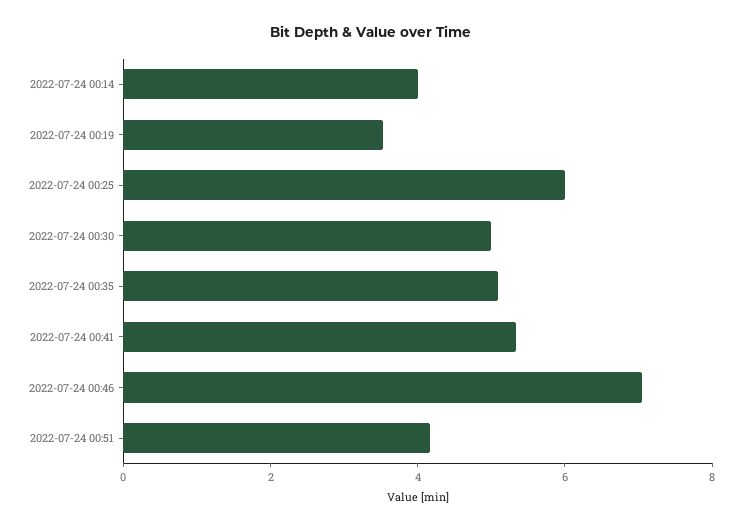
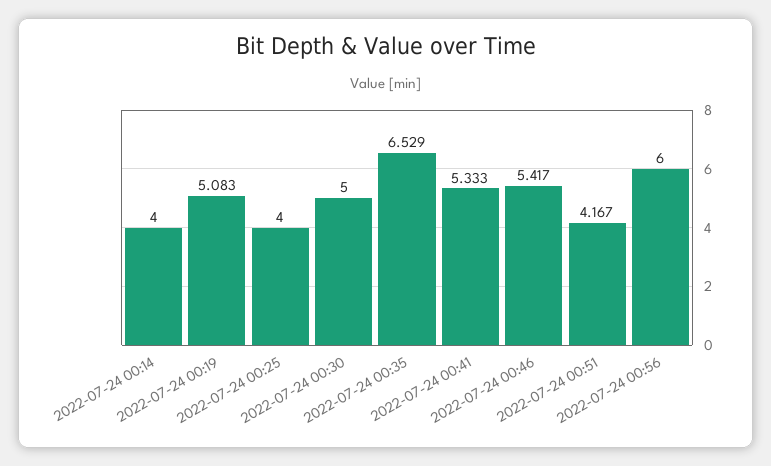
2022-07-24 00:19: 3.5 -> 5.083
2022-07-24 00:25: 6 -> 4
2022-07-24 00:35: 5 -> 6.529
2022-07-24 00:46: 7 -> 5.417
2022-07-24 00:56: none -> 6

